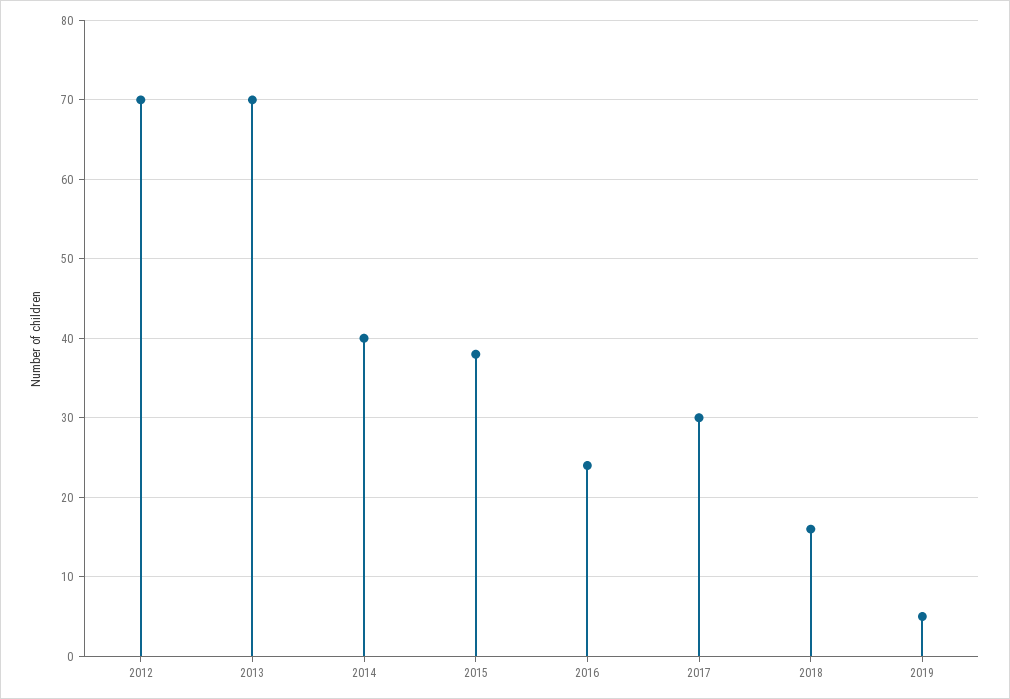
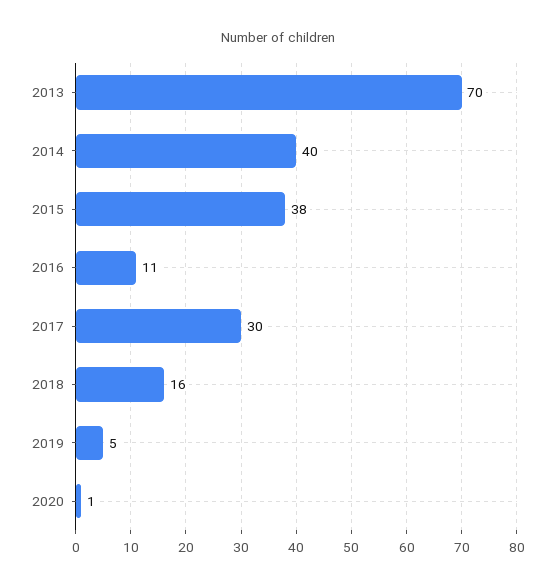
2012: 70 -> none
2016: 24 -> 11
2020: none -> 1

